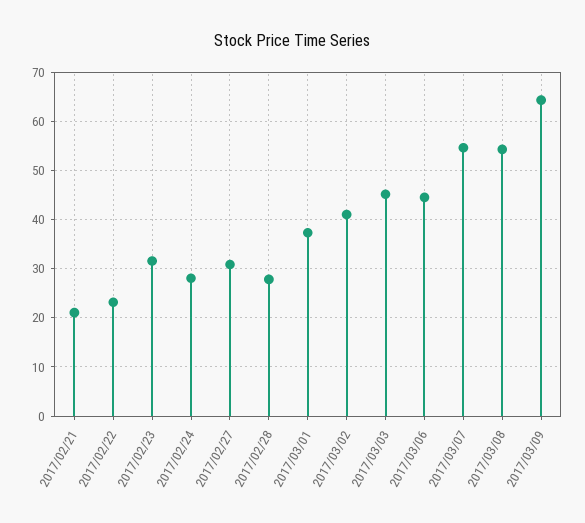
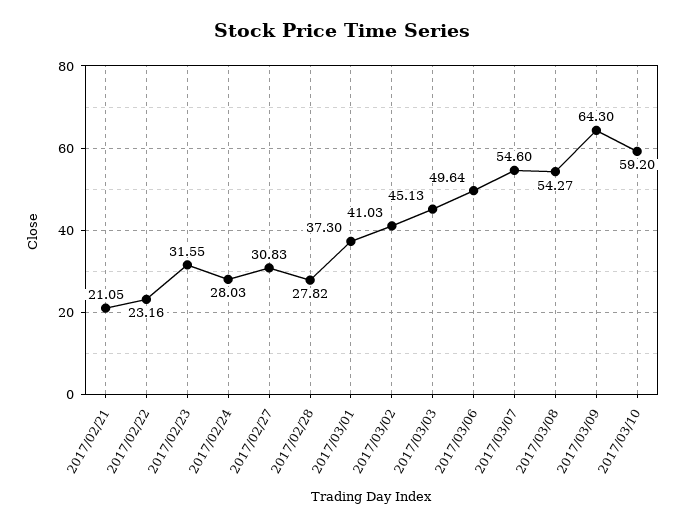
2017/03/06: 44 -> 49.64
2017/03/10: none -> 59.2

